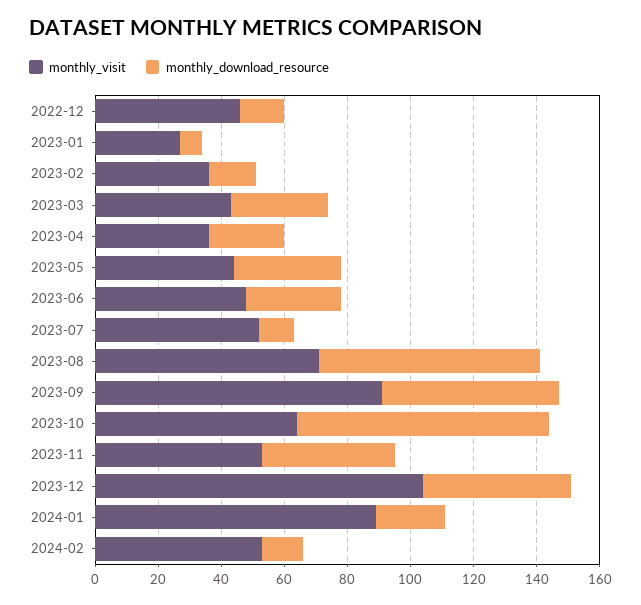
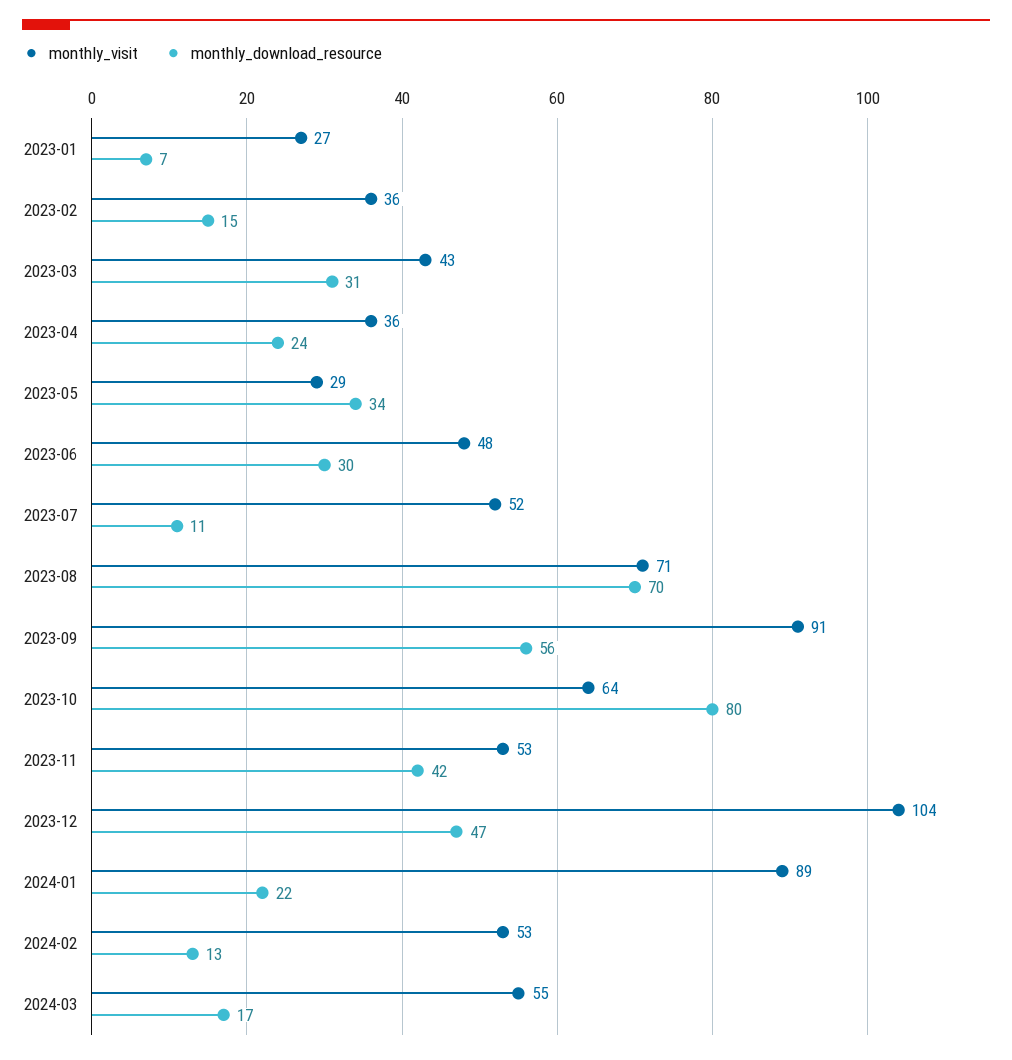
monthly_visit, 2022-12: 45 -> none
monthly_download_resource, 2022-12: 15 -> none
monthly_visit, 2023-05: 45 -> 29
monthly_visit, 2024-03: none -> 55
monthly_download_resource, 2024-03: none -> 17

